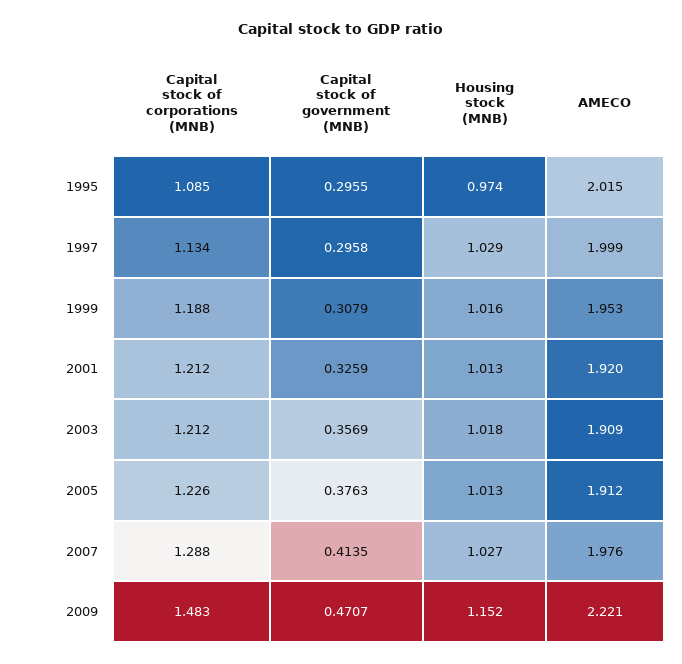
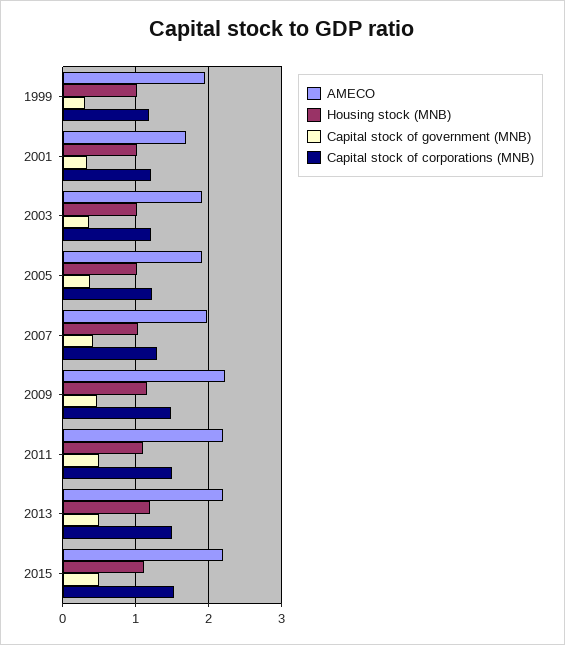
Capital stock of corporations (MNB), 1995: 1.085 -> none
Capital stock of government (MNB), 1995: 0.2955 -> none
Housing stock (MNB), 1995: 0.974 -> none
AMECO, 1995: 2.015 -> none
Capital stock of corporations (MNB), 1997: 1.134 -> none
Capital stock of government (MNB), 1997: 0.2958 -> none
Housing stock (MNB), 1997: 1.029 -> none
AMECO, 1997: 1.999 -> none
AMECO, 2001: 1.92 -> 1.7
AMECO, 2011: none -> 2.2
Housing stock (MNB), 2011: none -> 1.1
Capital stock of government (MNB), 2011: none -> 0.5
Capital stock of corporations (MNB), 2011: none -> 1.5
AMECO, 2013: none -> 2.2
Housing stock (MNB), 2013: none -> 1.2
Capital stock of government (MNB), 2013: none -> 0.5
Capital stock of corporations (MNB), 2013: none -> 1.5
AMECO, 2015: none -> 2.2
Housing stock (MNB), 2015: none -> 1.1
Capital stock of government (MNB), 2015: none -> 0.5
Capital stock of corporations (MNB), 2015: none -> 1.5

